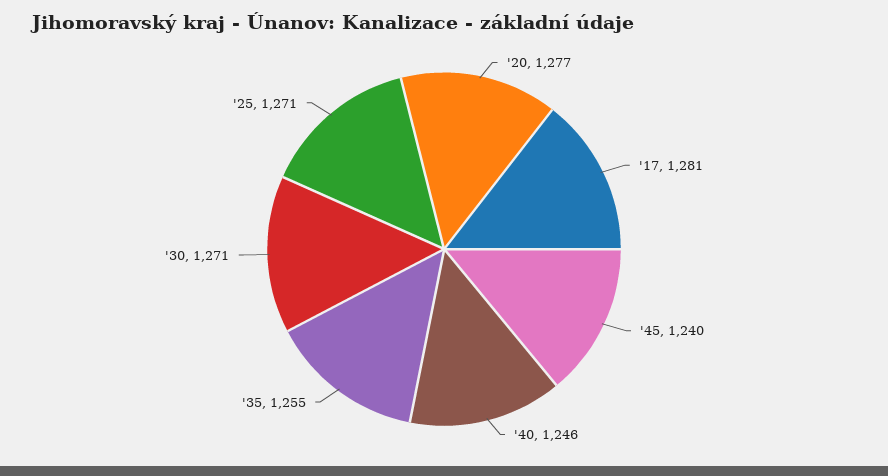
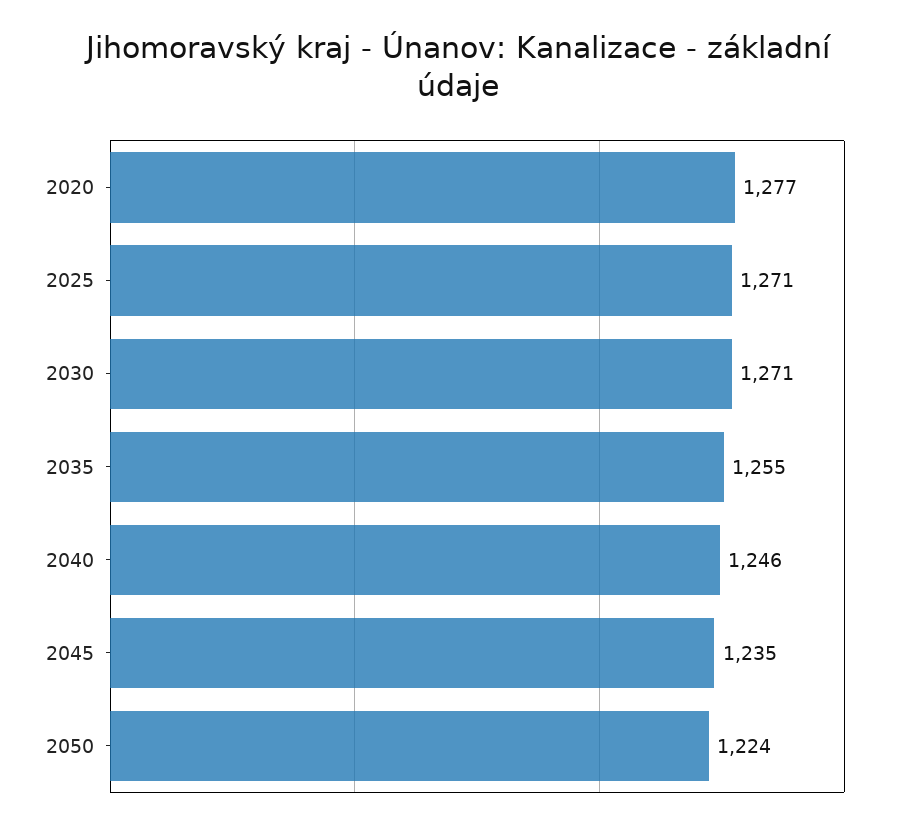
'17: 1281 -> none
'45: 1240 -> 1235
2050: none -> 1224

